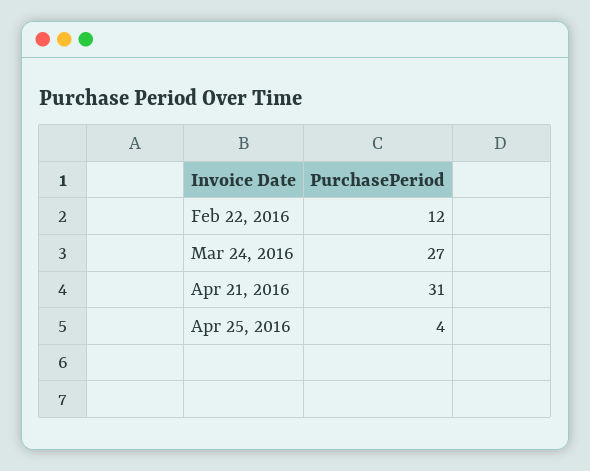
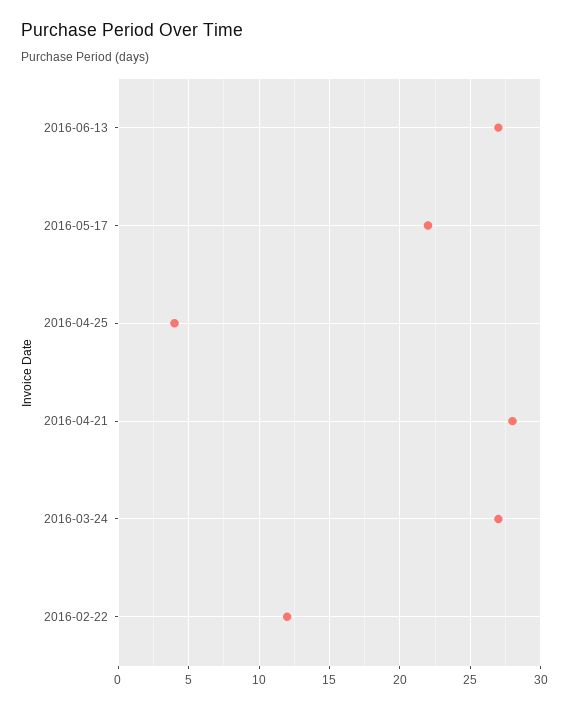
Apr 21, 2016: 31 -> 28
2016-06-13: none -> 27
2016-05-17: none -> 22

